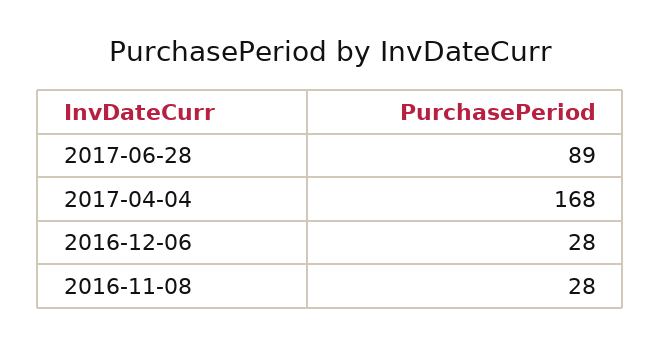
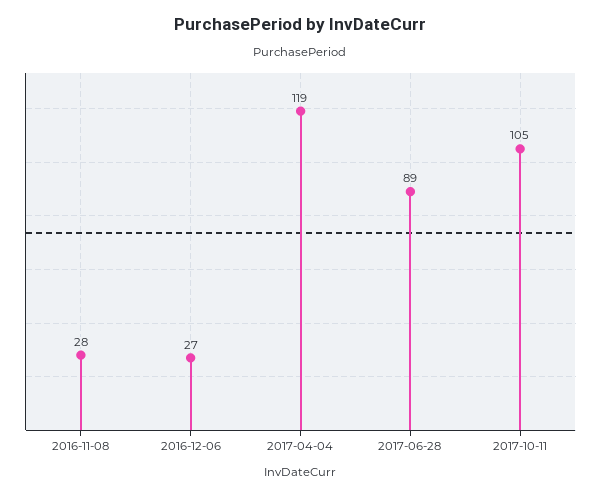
2017-04-04: 168 -> 119
2016-12-06: 28 -> 27
2017-10-11: none -> 105

